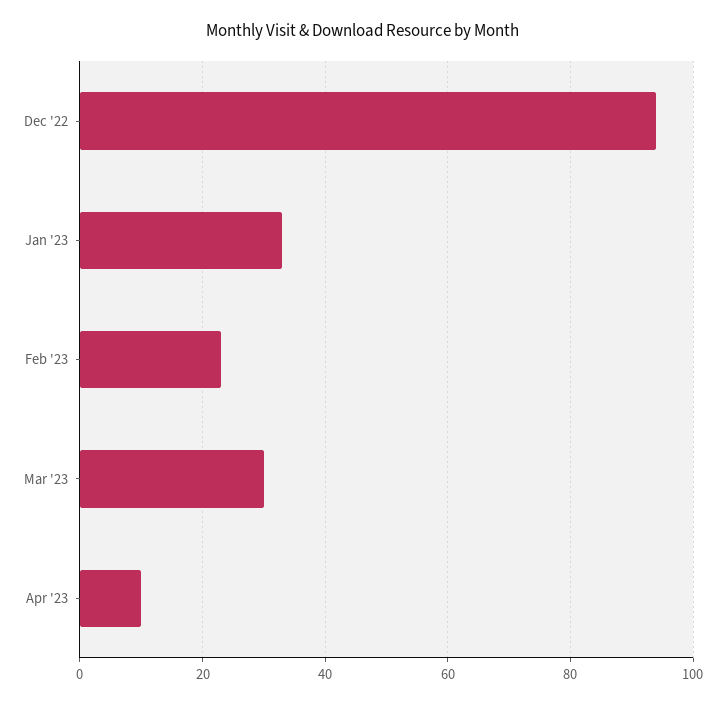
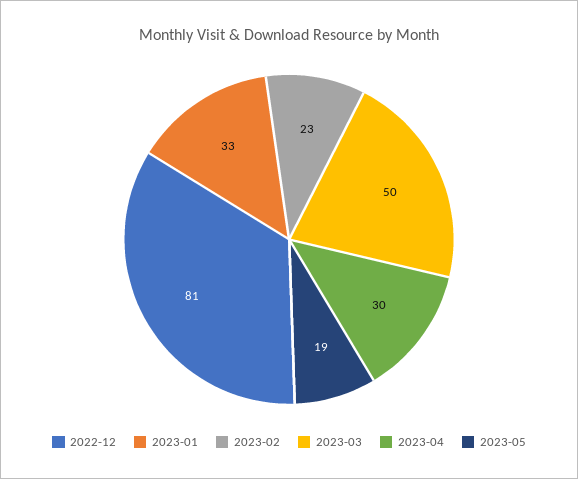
Dec '22: 95 -> 81
Mar '23: 30 -> 50
Apr '23: 10 -> 30
2023-05: none -> 19

